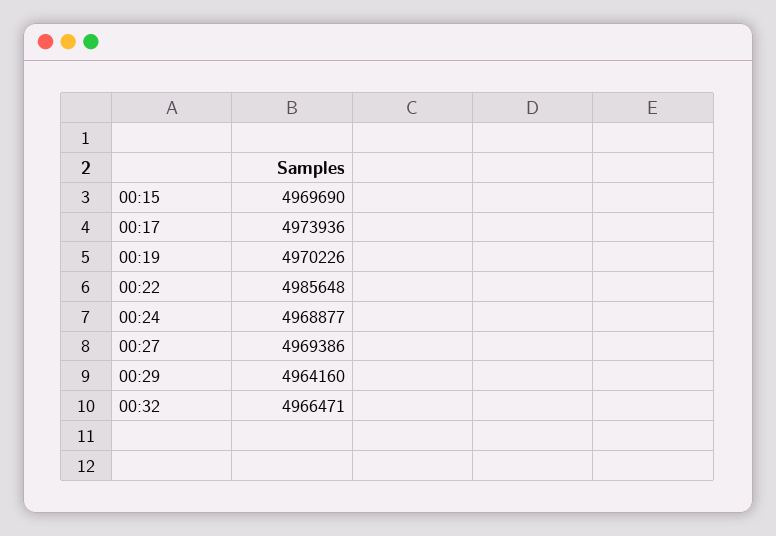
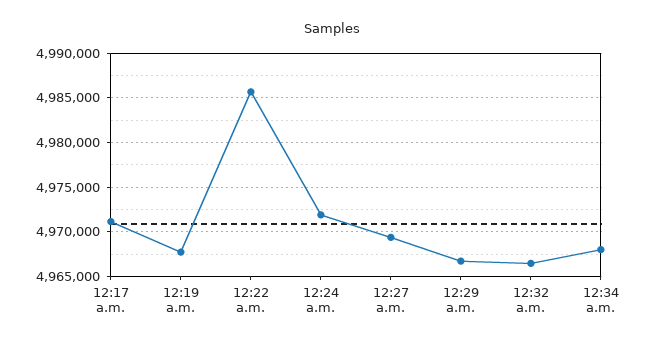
00:15: 4969690 -> none
00:17: 4973936 -> 4971000
00:19: 4970226 -> 4968000
00:24: 4968877 -> 4972000
00:29: 4964160 -> 4967000
12:34 a.m.: none -> 4968000

